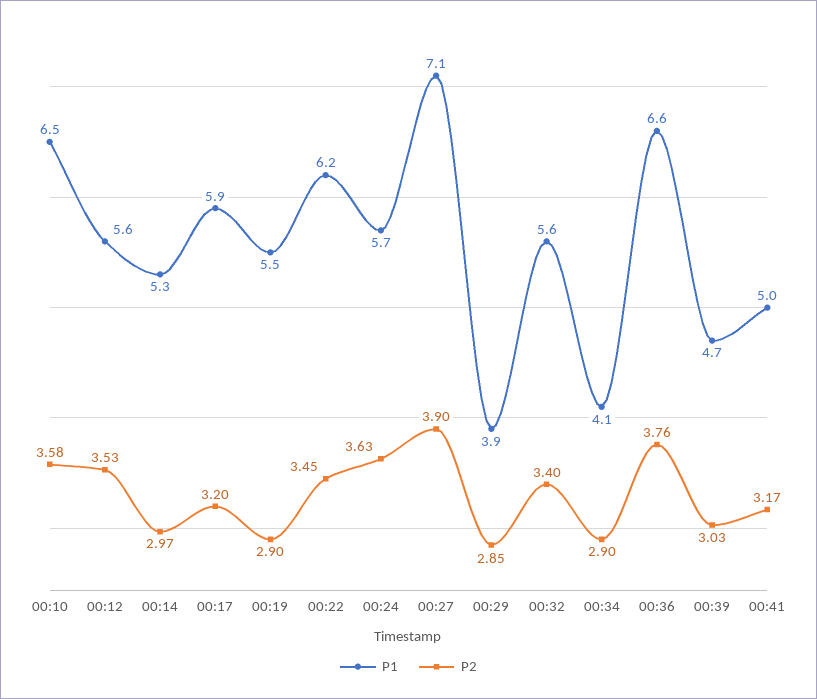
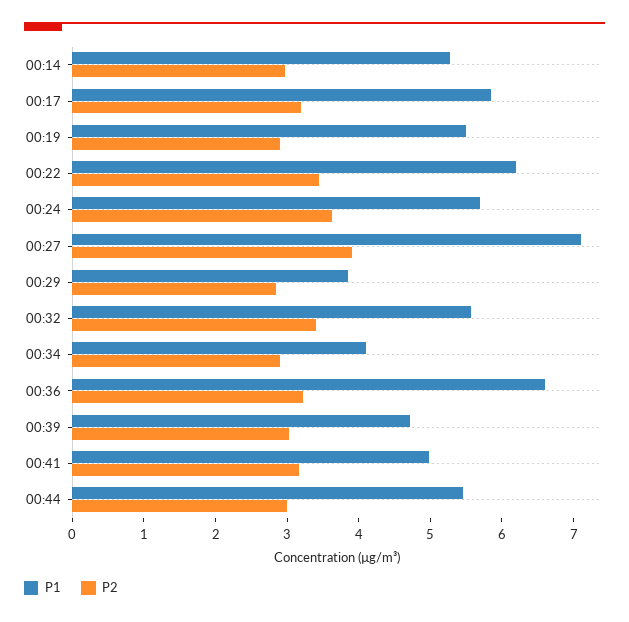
P1, 00:10: 6.5 -> none
P2, 00:10: 3.58 -> none
P1, 00:12: 5.6 -> none
P2, 00:12: 3.53 -> none
P2, 00:36: 3.76 -> 3.2
P1, 00:44: none -> 5.4
P2, 00:44: none -> 3

